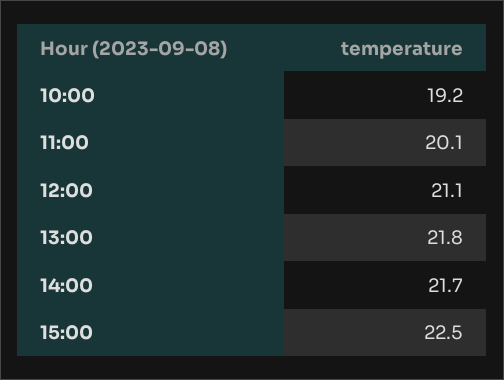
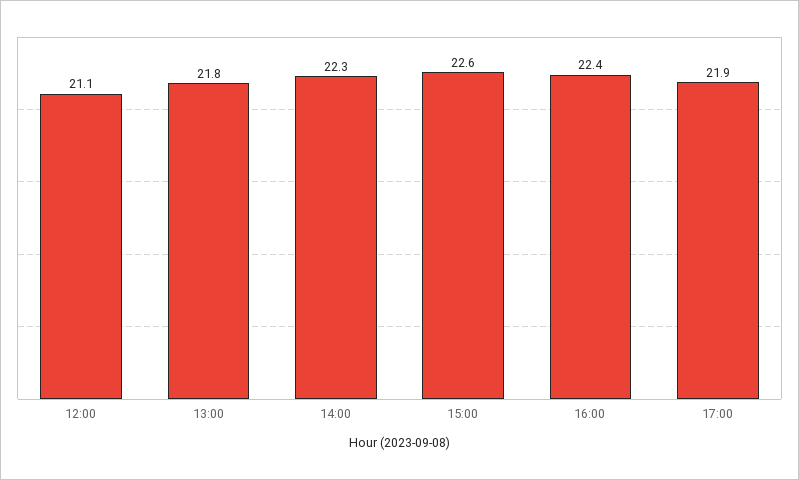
10:00: 19.2 -> none
11:00: 20.1 -> none
14:00: 21.7 -> 22.3
15:00: 22.5 -> 22.6
16:00: none -> 22.4
17:00: none -> 21.9

